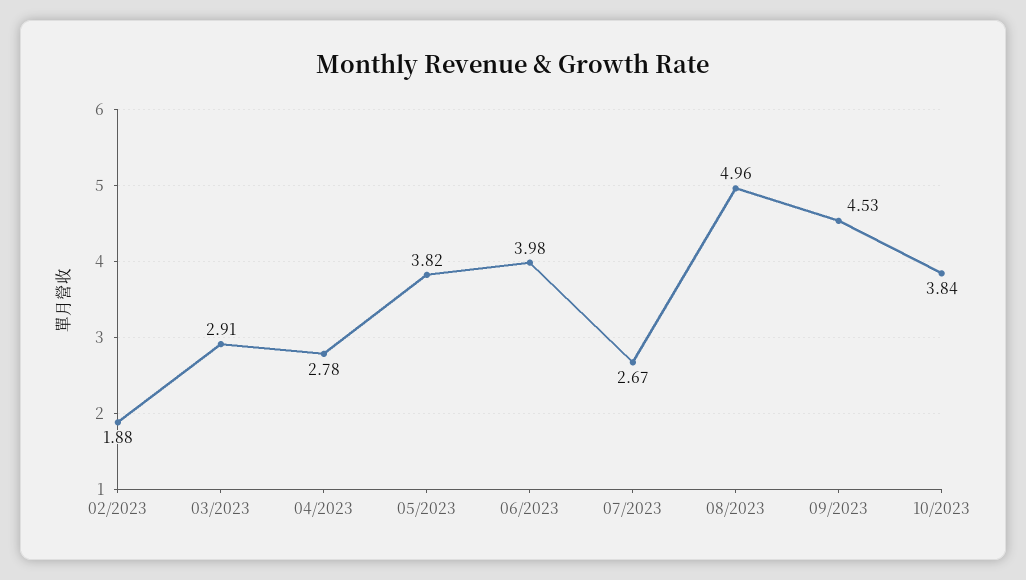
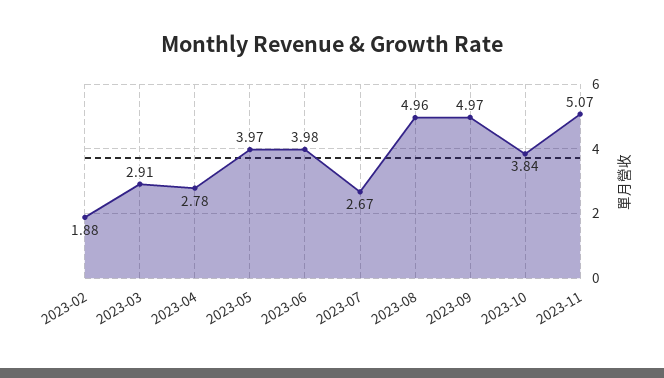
05/2023: 3.82 -> 3.97
09/2023: 4.53 -> 4.97
2023-11: none -> 5.07

